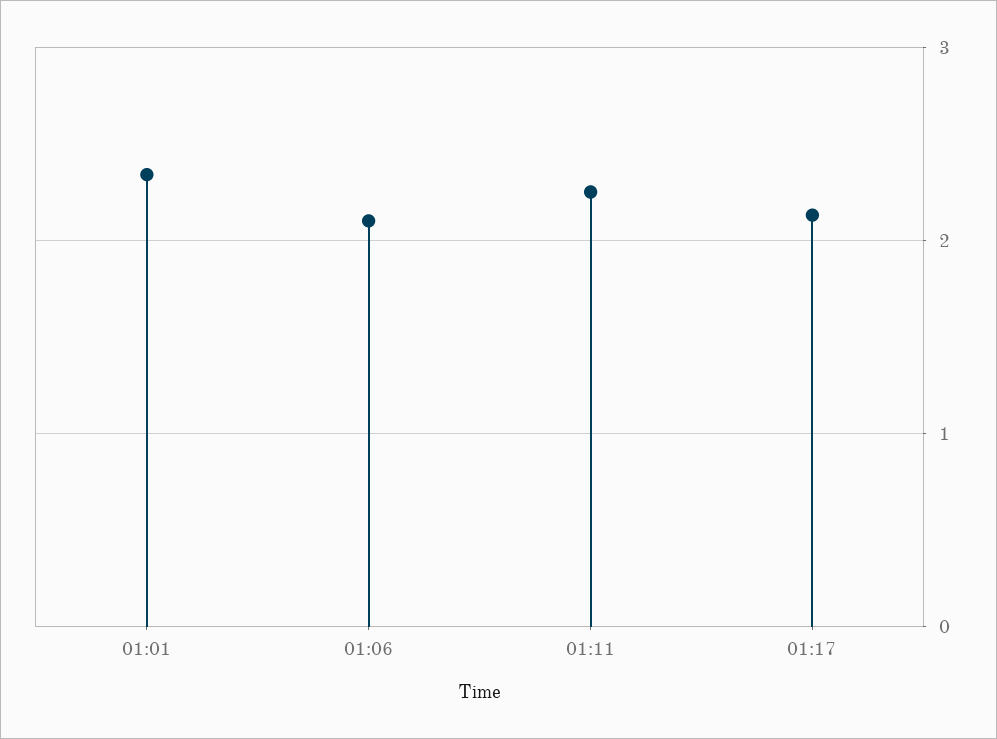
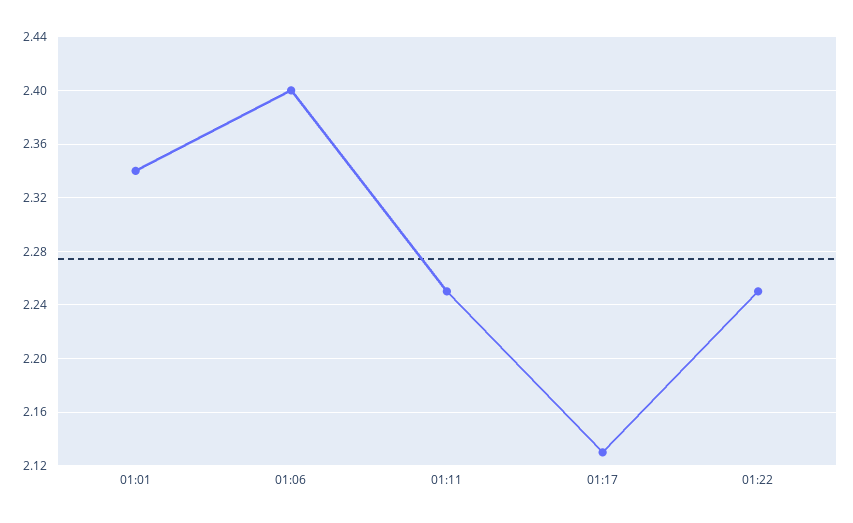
01:06: 2.1 -> 2.4
01:22: none -> 2.25

